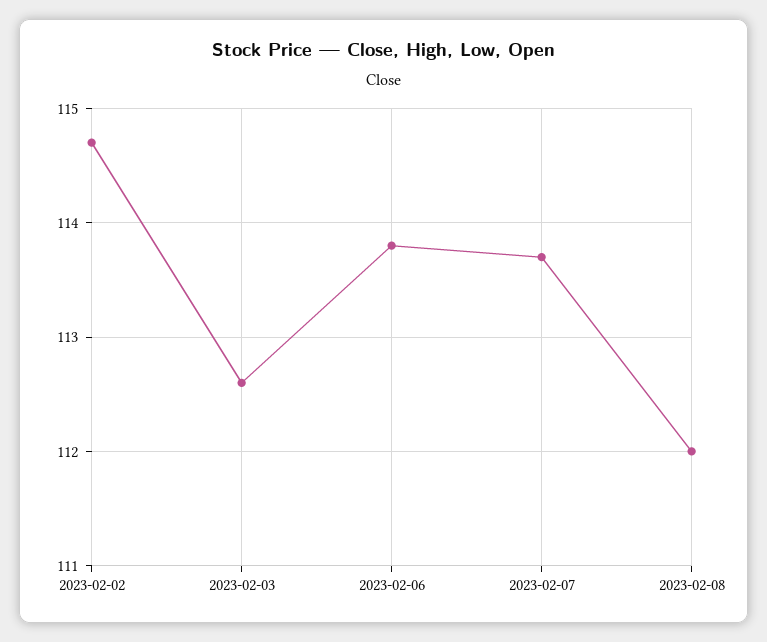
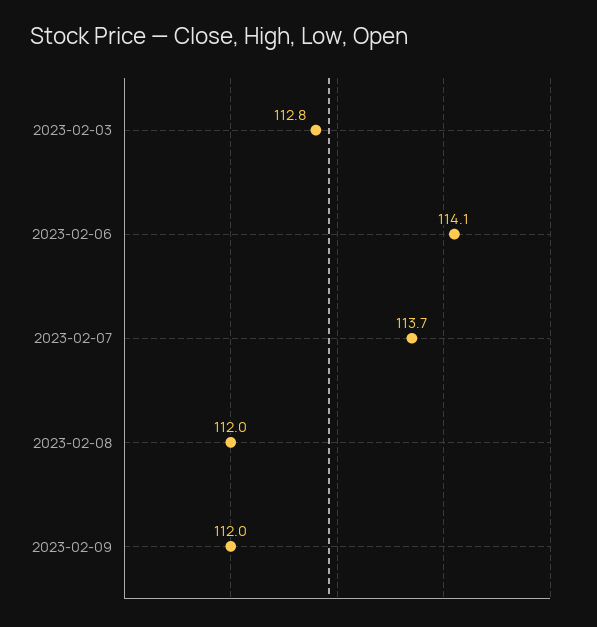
2023-02-02: 114.7 -> none
2023-02-03: 112.6 -> 112.8
2023-02-06: 113.8 -> 114.1
2023-02-09: none -> 112

